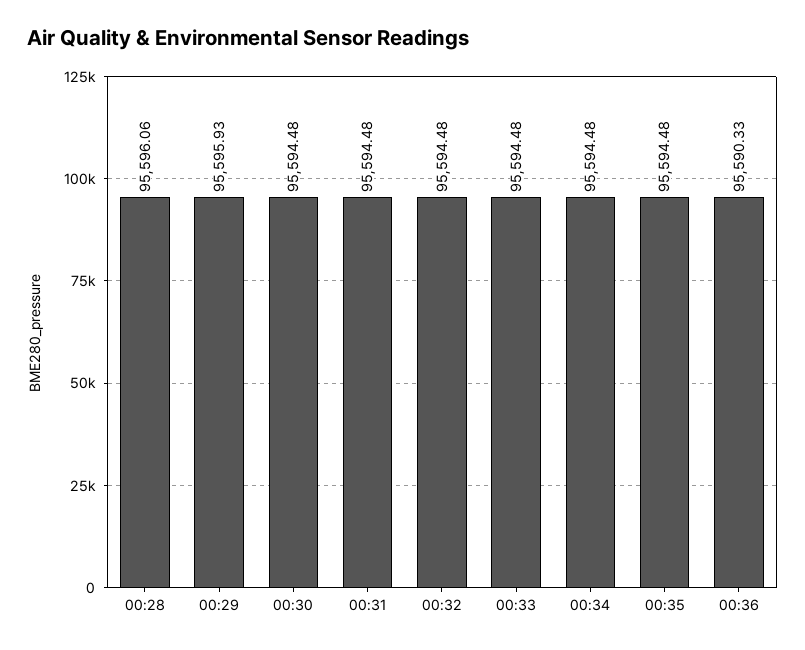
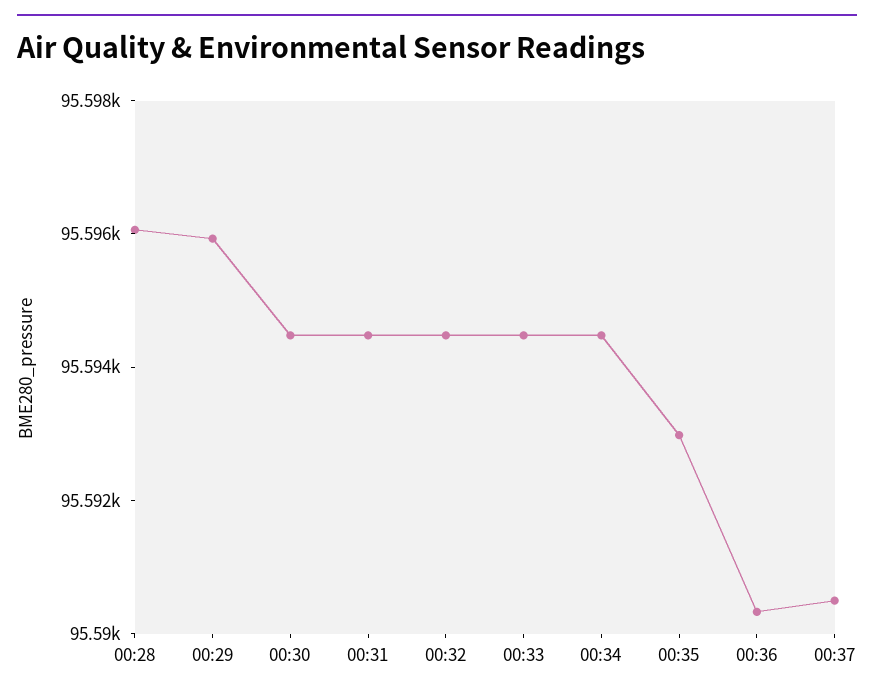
00:35: 95594.48 -> 95593
00:37: none -> 95590.5

